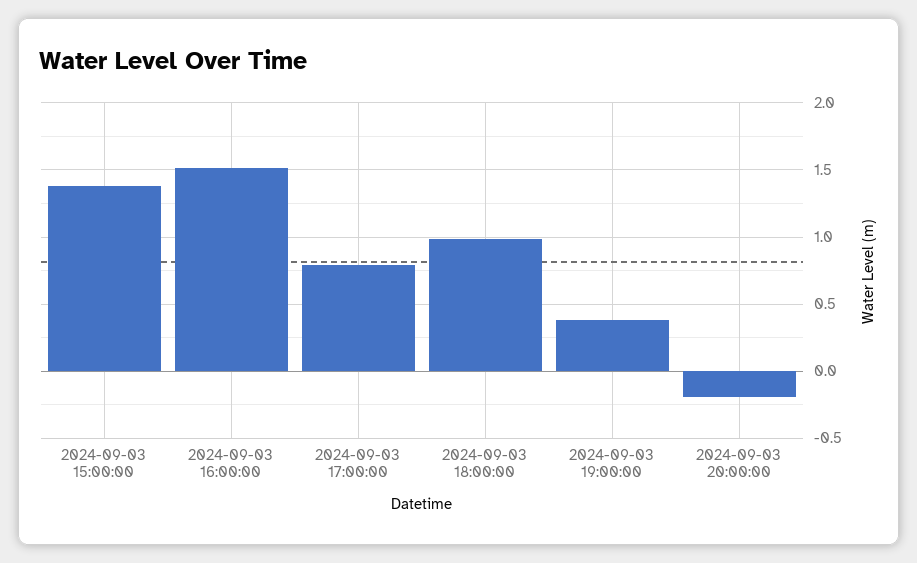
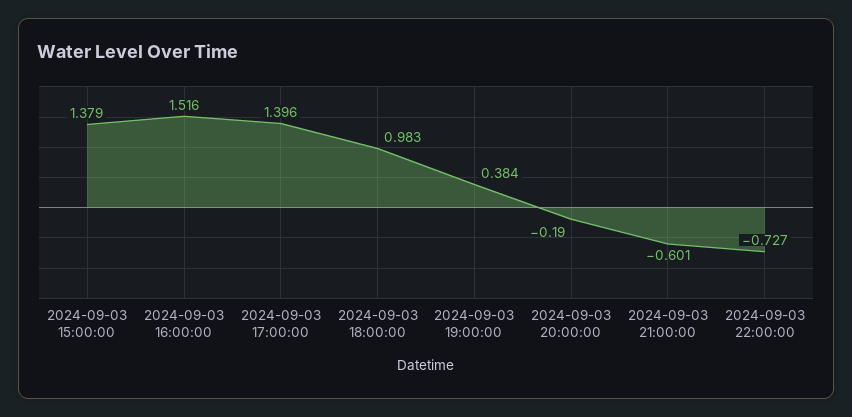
2024-09-03 17:00:00: 0.8 -> 1.396
2024-09-03 21:00:00: none -> -0.601
2024-09-03 22:00:00: none -> -0.727

